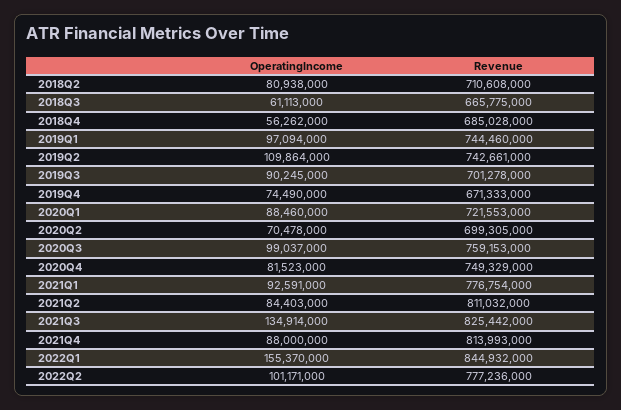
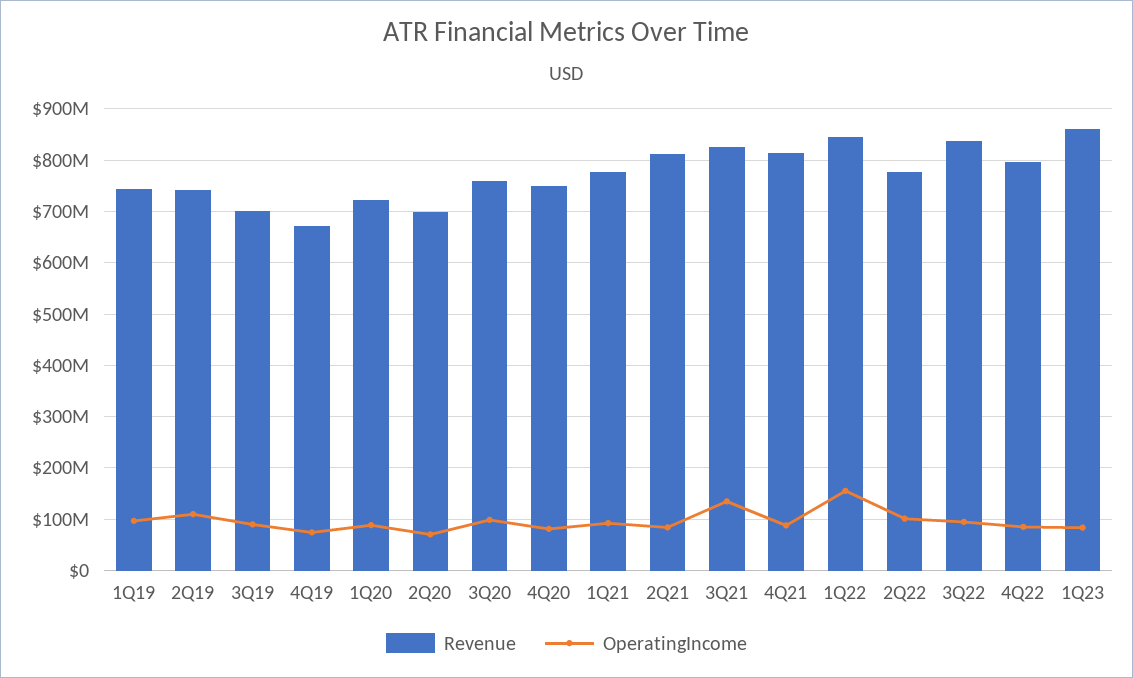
OperatingIncome, 2018Q2: 80938000 -> none
Revenue, 2018Q2: 710608000 -> none
OperatingIncome, 2018Q3: 61113000 -> none
Revenue, 2018Q3: 665775000 -> none
OperatingIncome, 2018Q4: 56262000 -> none
Revenue, 2018Q4: 685028000 -> none
Revenue, 3Q22: none -> 840000000
OperatingIncome, 3Q22: none -> 100000000
Revenue, 4Q22: none -> 800000000
OperatingIncome, 4Q22: none -> 80000000
Revenue, 1Q23: none -> 860000000
OperatingIncome, 1Q23: none -> 80000000

